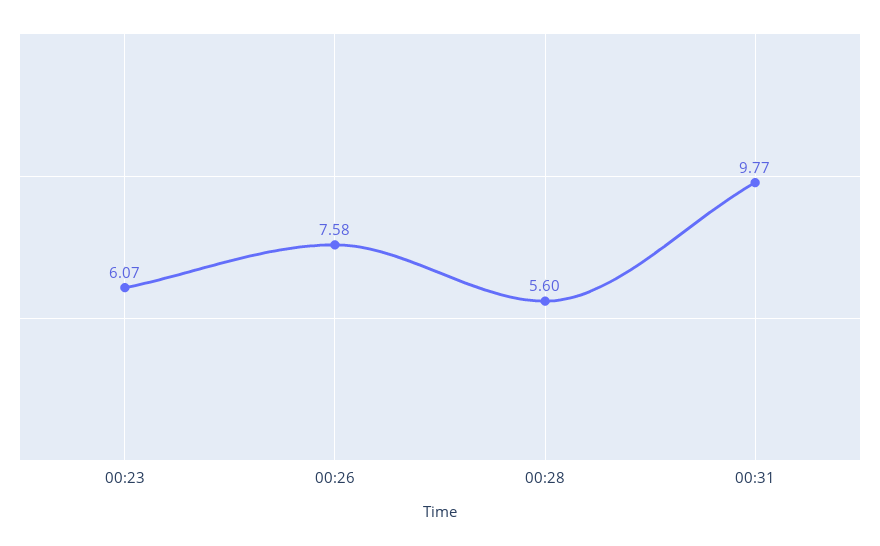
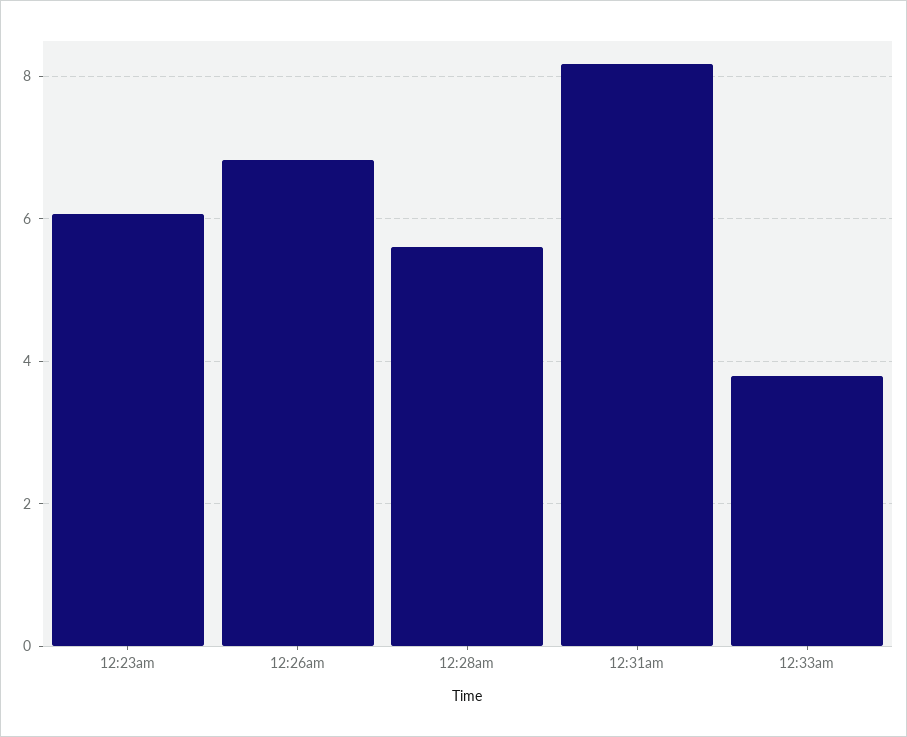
00:26: 7.58 -> 6.8
00:31: 9.77 -> 8.2
12:33am: none -> 3.8

